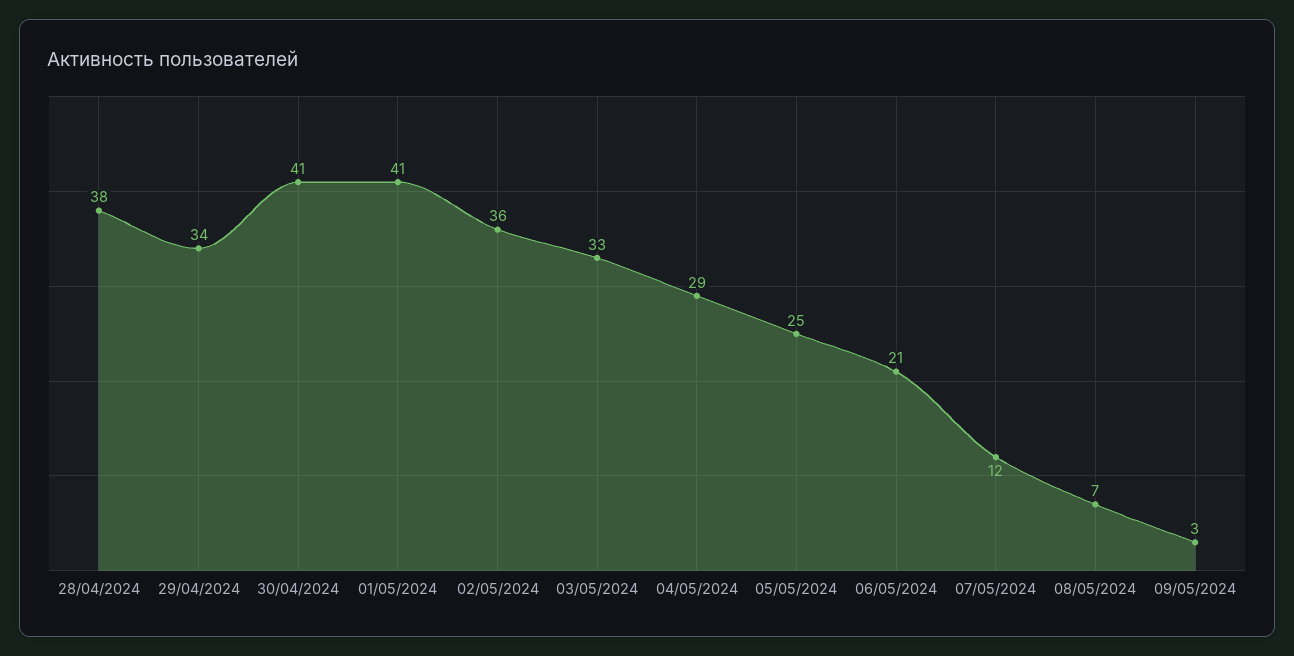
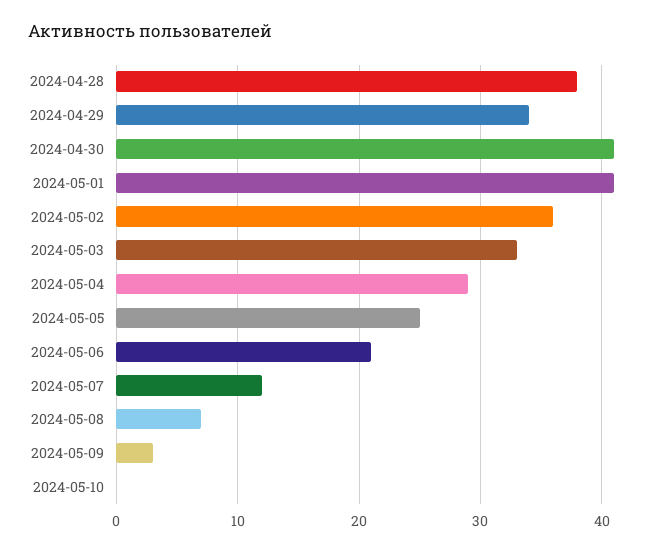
2024-05-10: none -> 0

